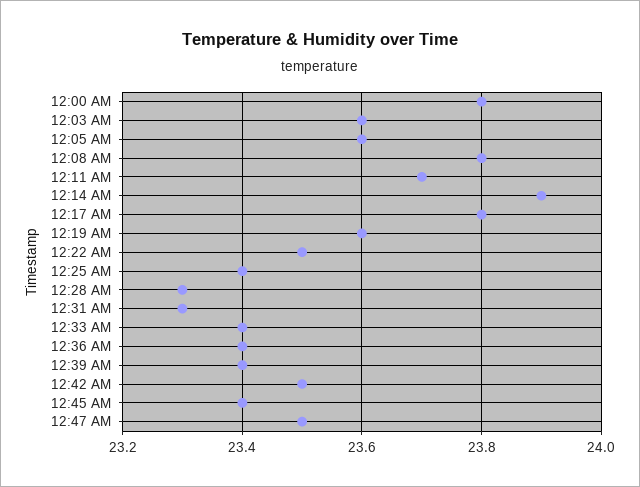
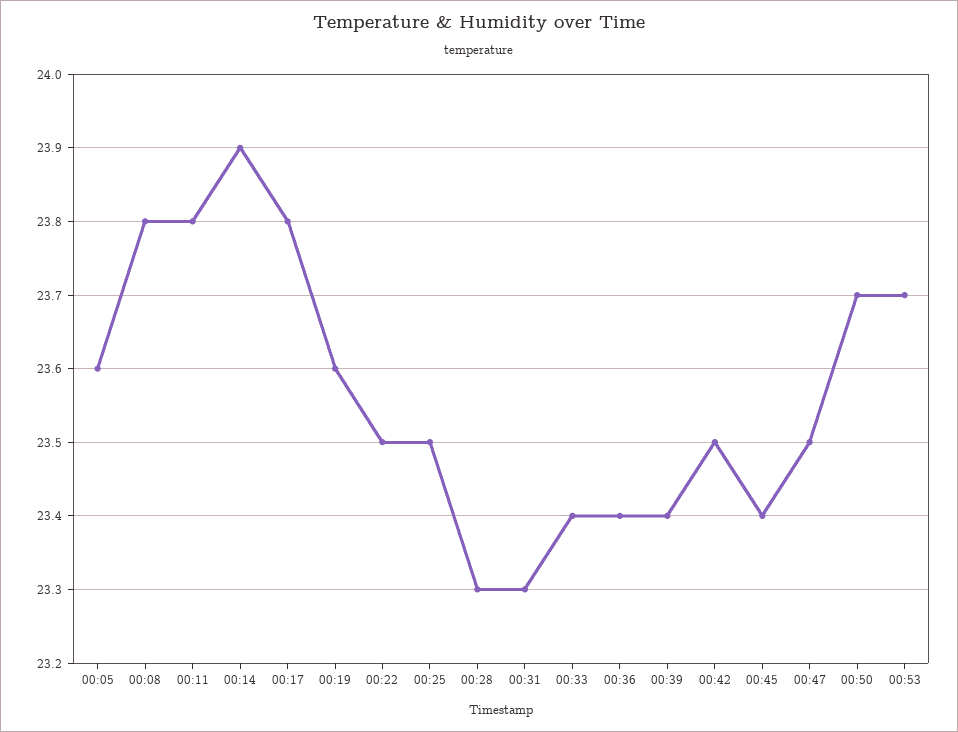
12:00 AM: 23.8 -> none
12:03 AM: 23.6 -> none
12:11 AM: 23.7 -> 23.8
12:25 AM: 23.4 -> 23.5
00:50: none -> 23.7
00:53: none -> 23.7

